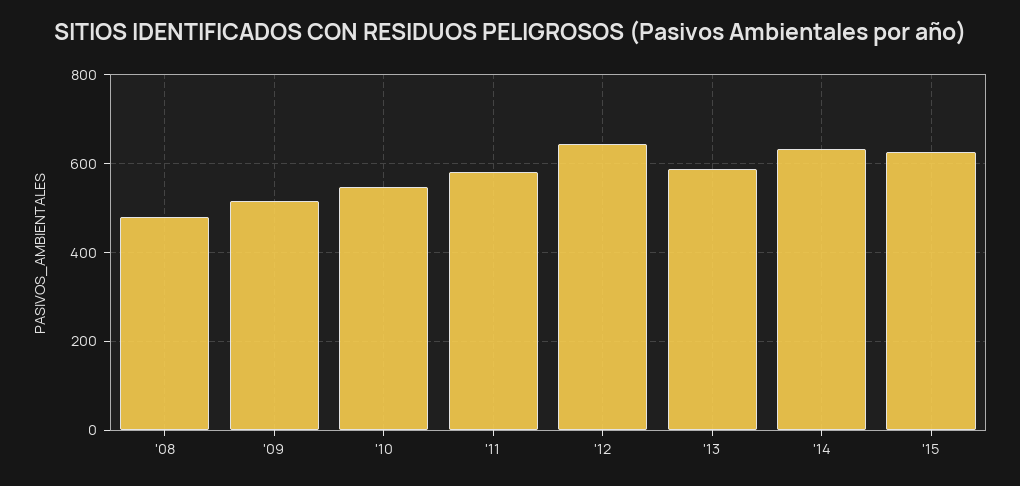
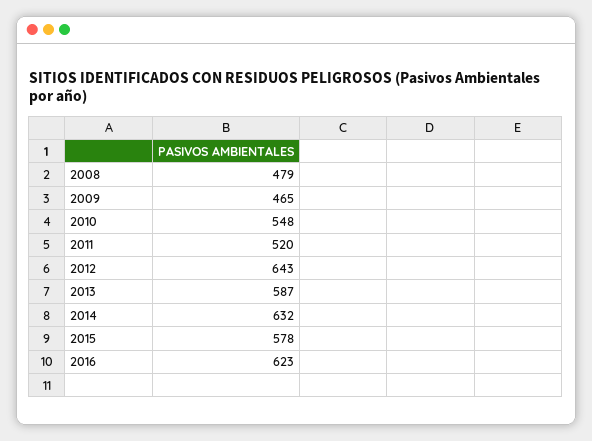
'09: 520 -> 465
'11: 580 -> 520
'15: 620 -> 578
2016: none -> 623

